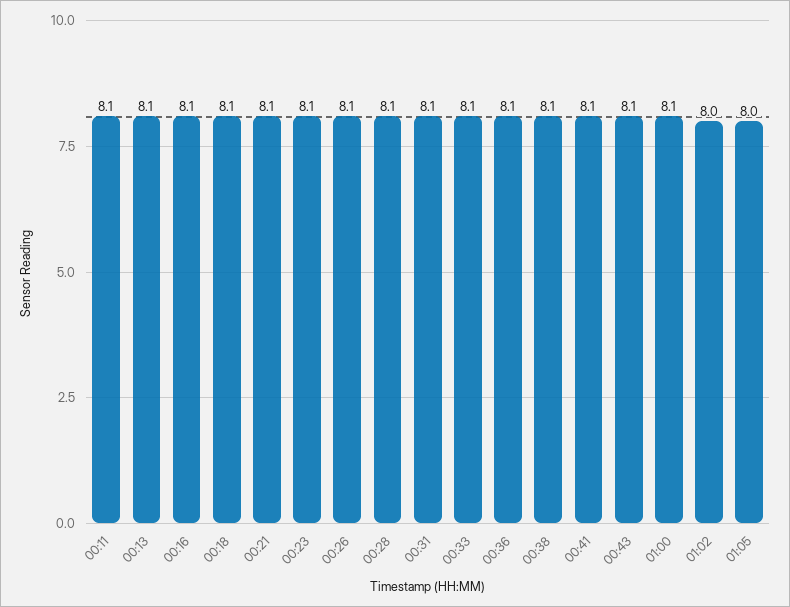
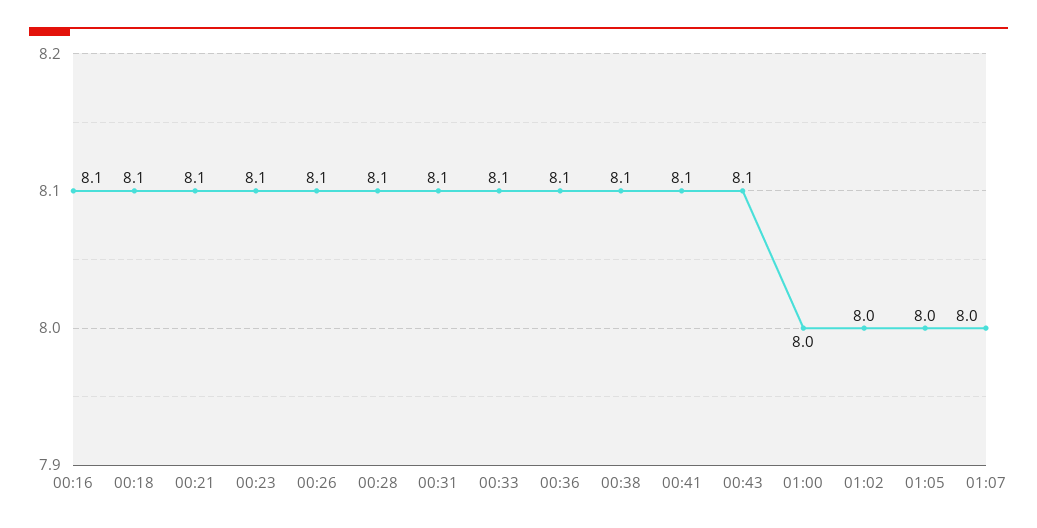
00:11: 8.1 -> none
00:13: 8.1 -> none
01:00: 8.1 -> 8
01:07: none -> 8

